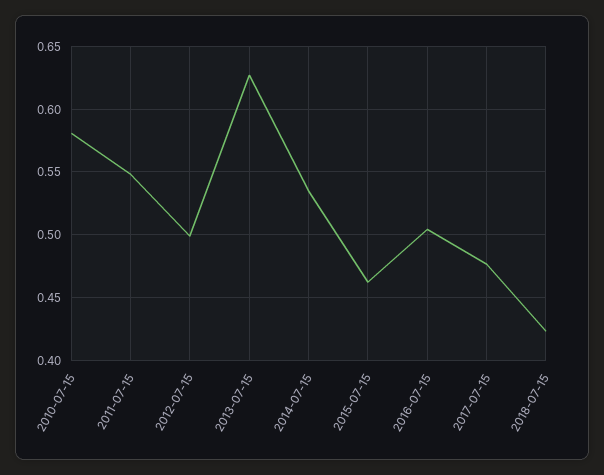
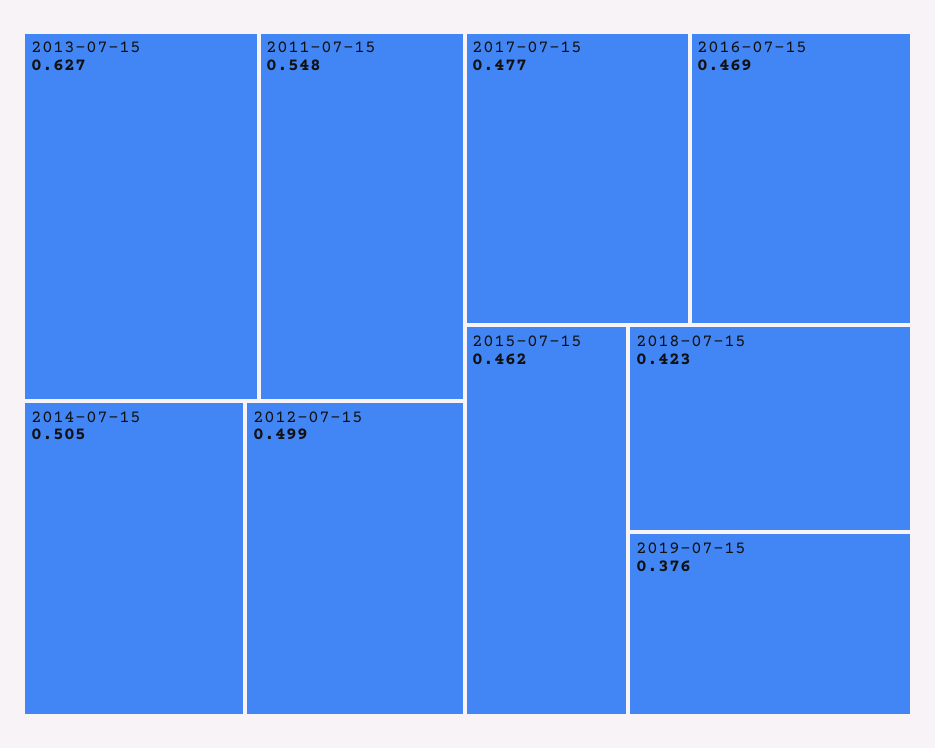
2010-07-15: 0.58 -> none
2014-07-15: 0.535 -> 0.505
2016-07-15: 0.505 -> 0.469
2019-07-15: none -> 0.376

